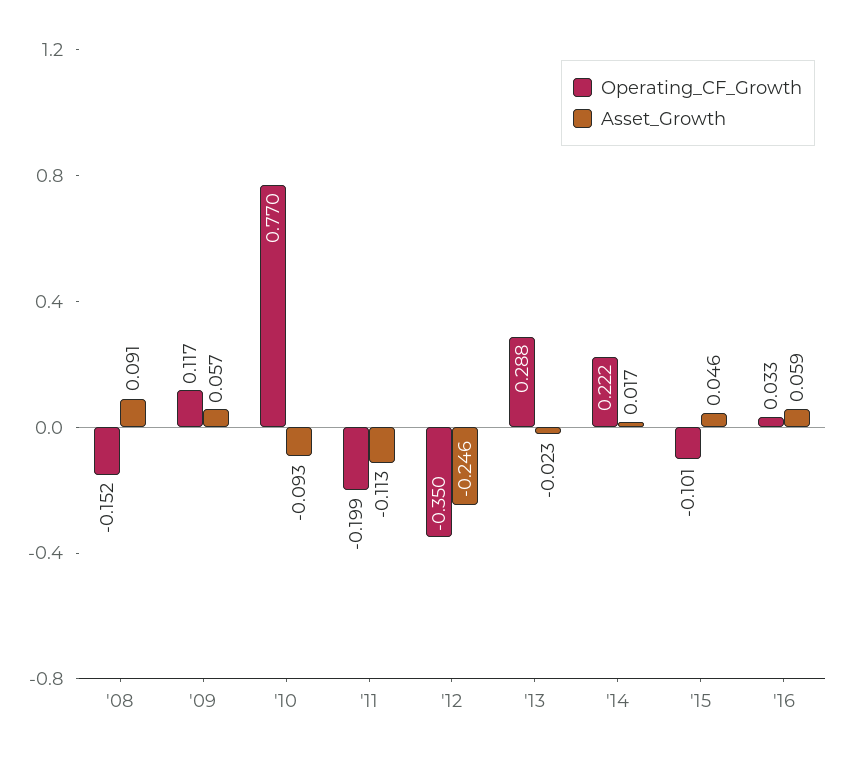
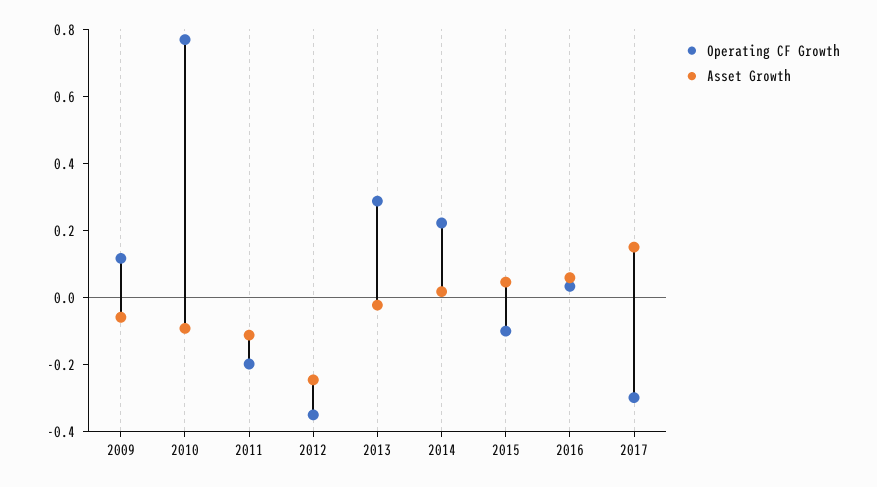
Operating_CF_Growth, '08: -0.152 -> none
Asset_Growth, '08: 0.091 -> none
Asset_Growth, '09: 0.057 -> -0.05
Operating_CF_Growth, 2017: none -> -0.3
Asset_Growth, 2017: none -> 0.15

